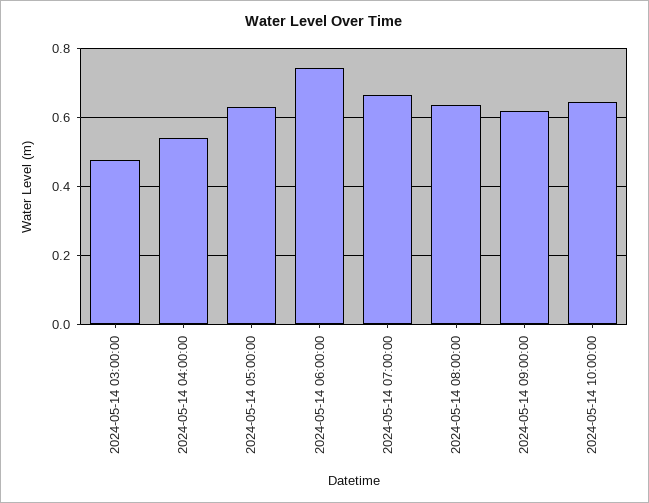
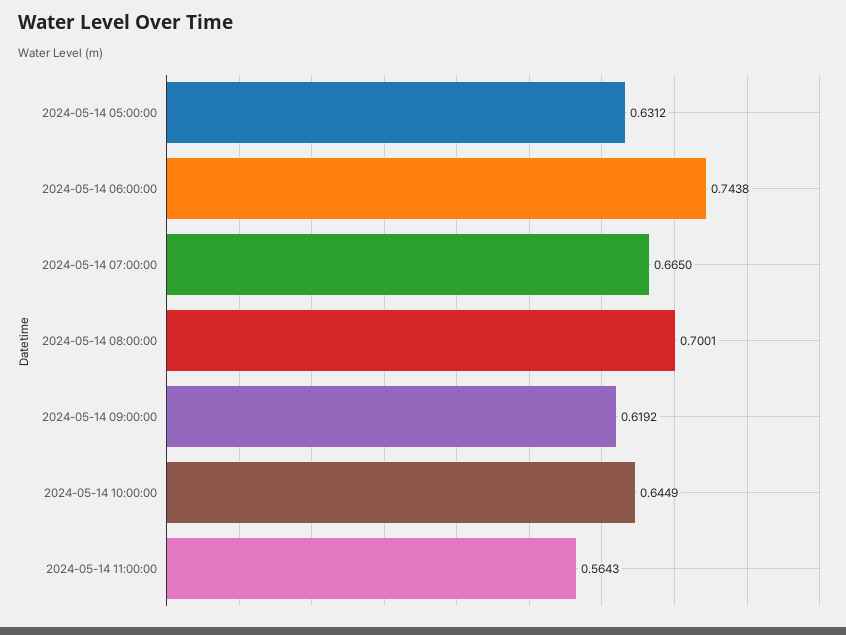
2024-05-14 03:00:00: 0.48 -> none
2024-05-14 04:00:00: 0.54 -> none
2024-05-14 08:00:00: 0.64 -> 0.7001
2024-05-14 11:00:00: none -> 0.5643

